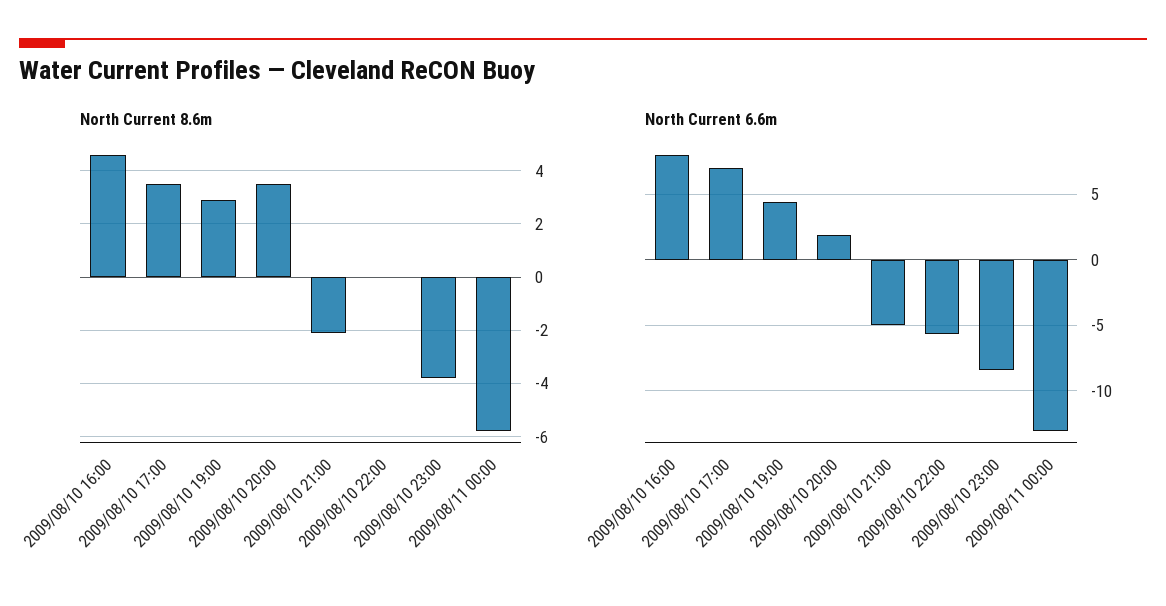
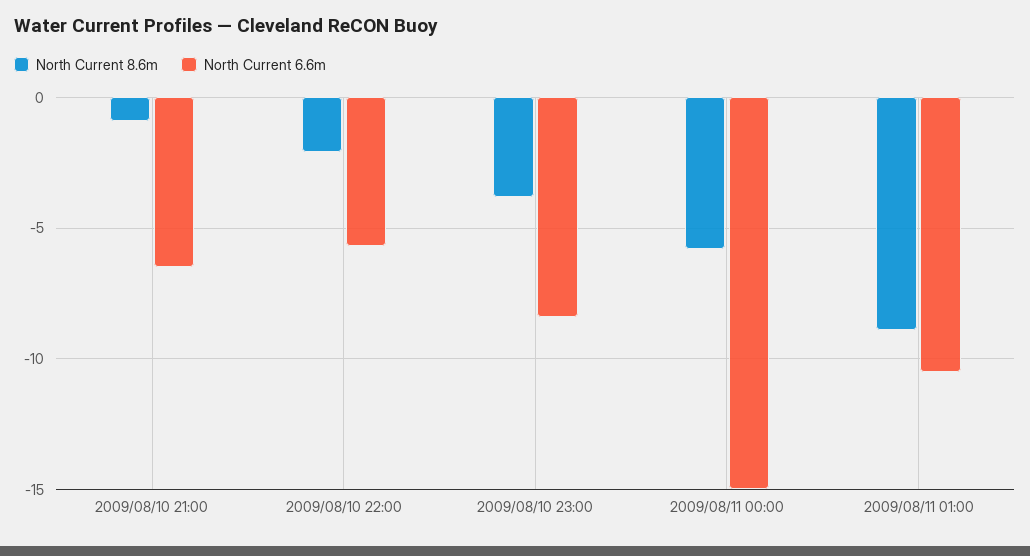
North Current 8.6m, 2009/08/10 16:00: 4.5 -> none
North Current 8.6m, 2009/08/10 17:00: 3.5 -> none
North Current 8.6m, 2009/08/10 19:00: 3 -> none
North Current 8.6m, 2009/08/10 20:00: 3.5 -> none
North Current 8.6m, 2009/08/10 21:00: -2 -> -1
North Current 8.6m, 2009/08/10 22:00: 0 -> -2
North Current 6.6m, 2009/08/10 16:00: 8 -> none
North Current 6.6m, 2009/08/10 17:00: 7 -> none
North Current 6.6m, 2009/08/10 19:00: 4.5 -> none
North Current 6.6m, 2009/08/10 20:00: 2 -> none
North Current 6.6m, 2009/08/10 21:00: -5 -> -6.5
North Current 6.6m, 2009/08/11 00:00: -13 -> -15
North Current 8.6m, 2009/08/11 01:00: none -> -9
North Current 6.6m, 2009/08/11 01:00: none -> -10.5

